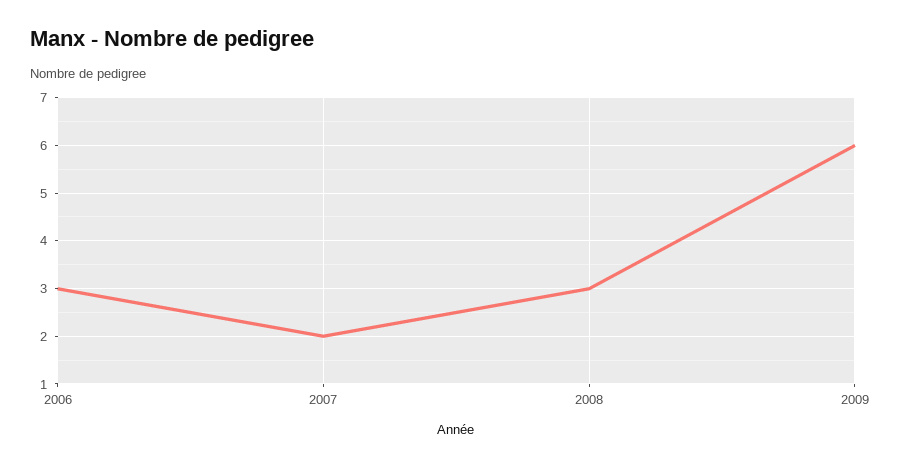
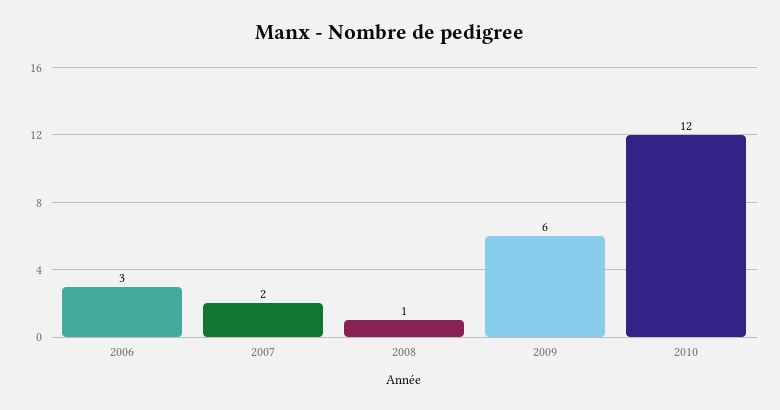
2008: 3 -> 1
2010: none -> 12

